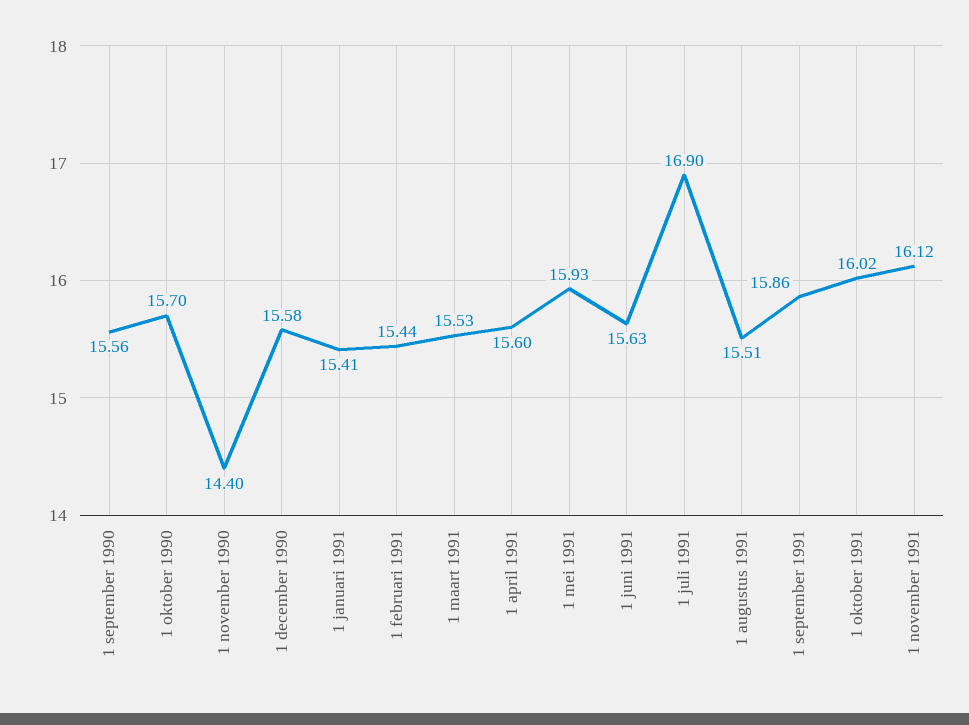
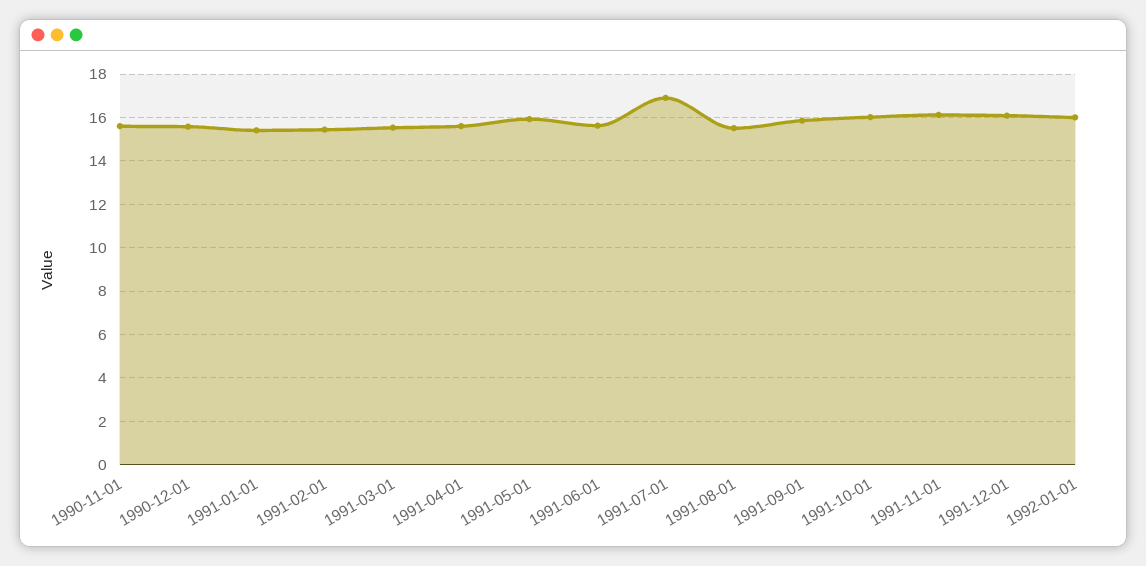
1 september 1990: 15.56 -> none
1 oktober 1990: 15.7 -> none
1 november 1990: 14.4 -> 15.5
1991-12-01: none -> 16
1992-01-01: none -> 16

